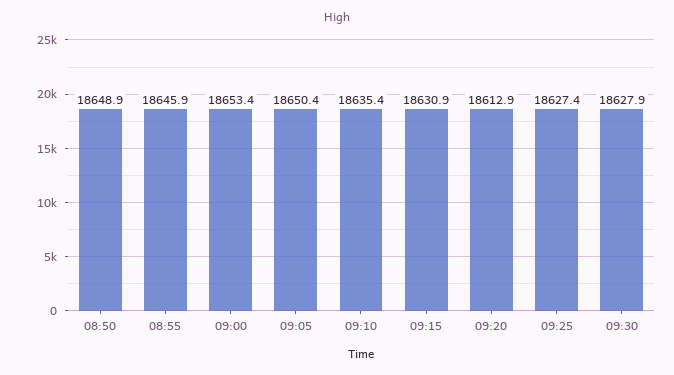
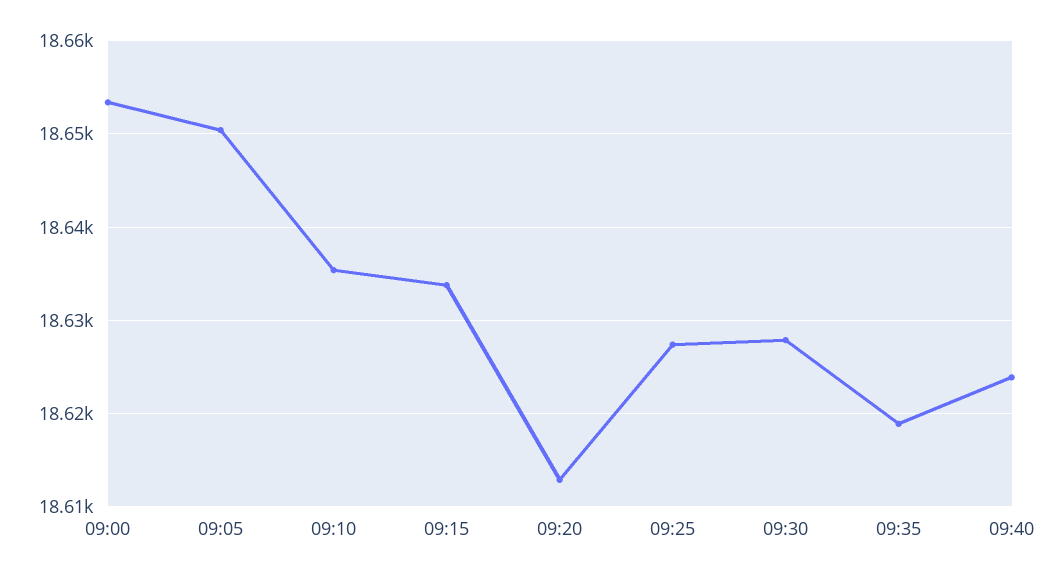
08:50: 18648.9 -> none
08:55: 18645.9 -> none
09:15: 18630.9 -> 18634
09:35: none -> 18619
09:40: none -> 18624

